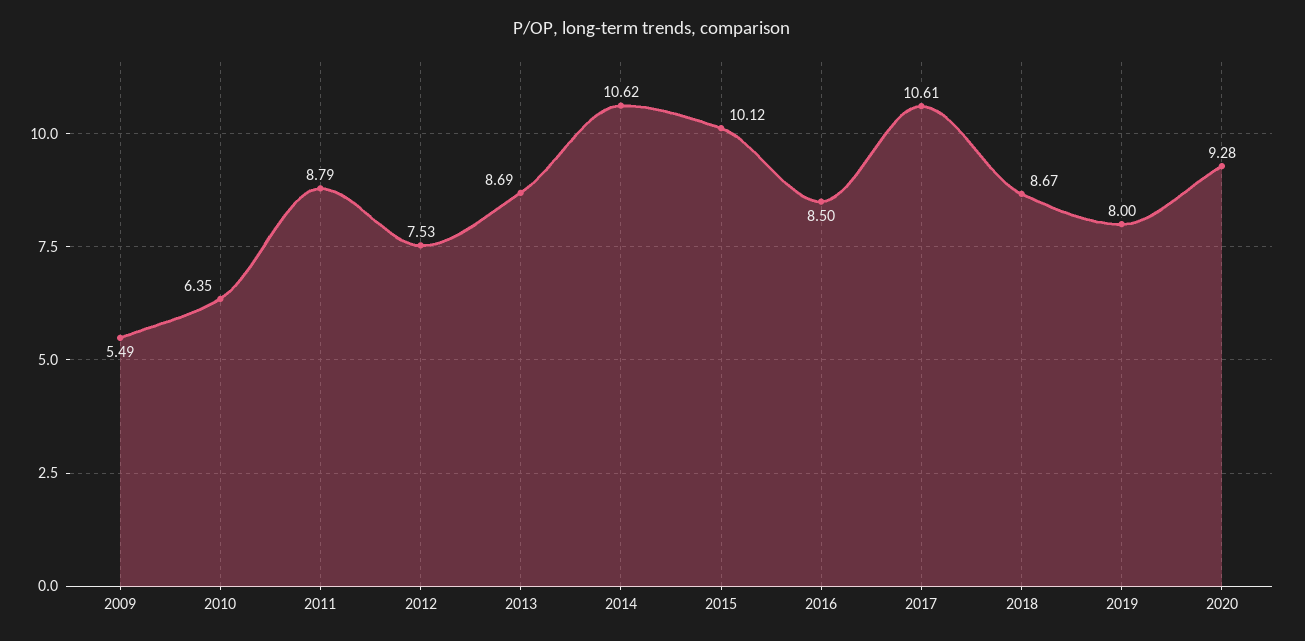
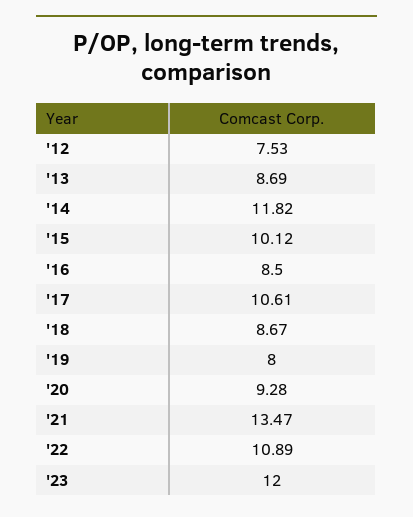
2009: 5.49 -> none
2010: 6.35 -> none
2011: 8.79 -> none
2014: 10.62 -> 11.82
'21: none -> 13.47
'22: none -> 10.89
'23: none -> 12

